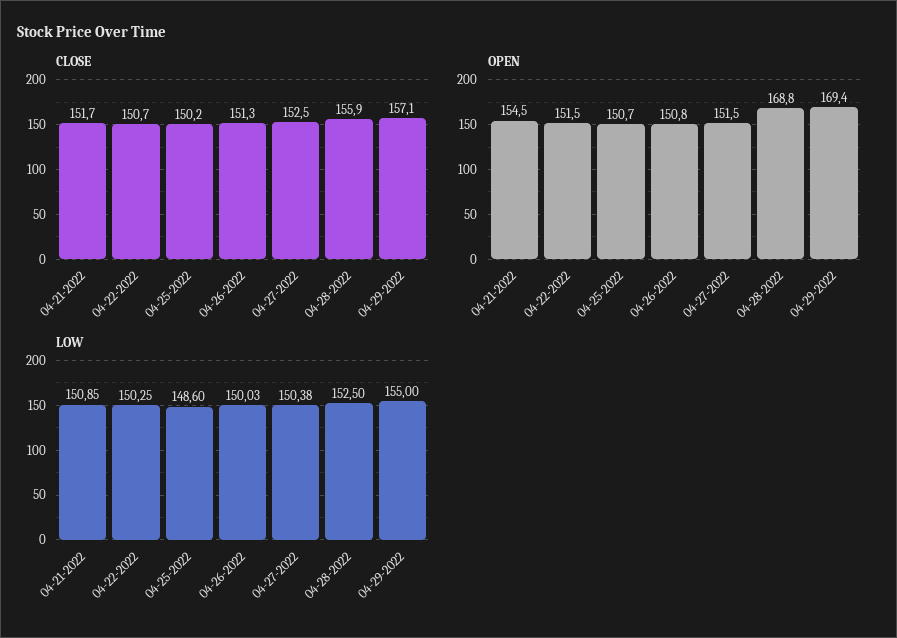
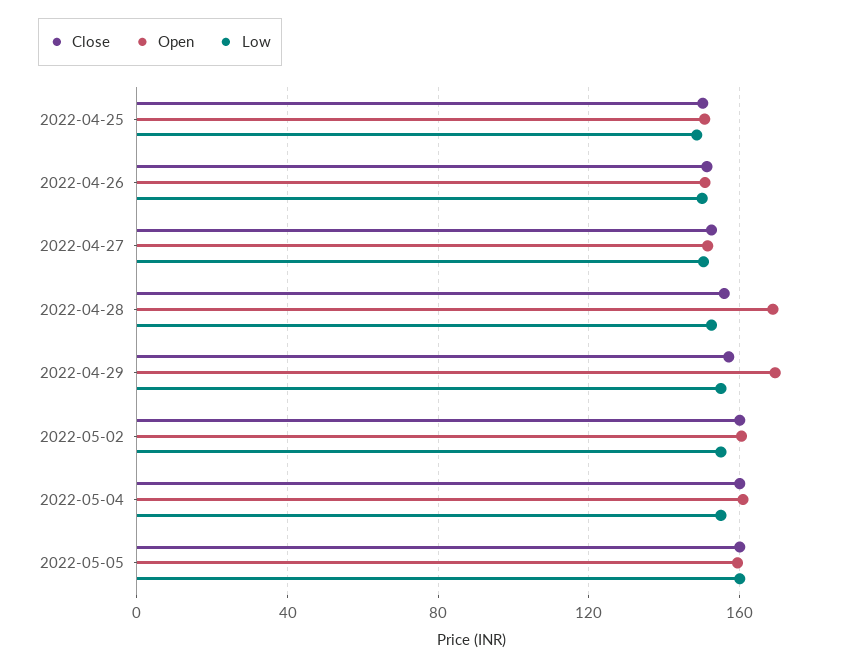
CLOSE, 04-21-2022: 151.7 -> none
CLOSE, 04-22-2022: 150.7 -> none
OPEN, 04-21-2022: 154.5 -> none
OPEN, 04-22-2022: 151.5 -> none
LOW, 04-21-2022: 150.85 -> none
LOW, 04-22-2022: 150.25 -> none
CLOSE, 2022-05-02: none -> 160
OPEN, 2022-05-02: none -> 160
LOW, 2022-05-02: none -> 155
CLOSE, 2022-05-04: none -> 160
OPEN, 2022-05-04: none -> 160
LOW, 2022-05-04: none -> 155
CLOSE, 2022-05-05: none -> 160
OPEN, 2022-05-05: none -> 160
LOW, 2022-05-05: none -> 160

